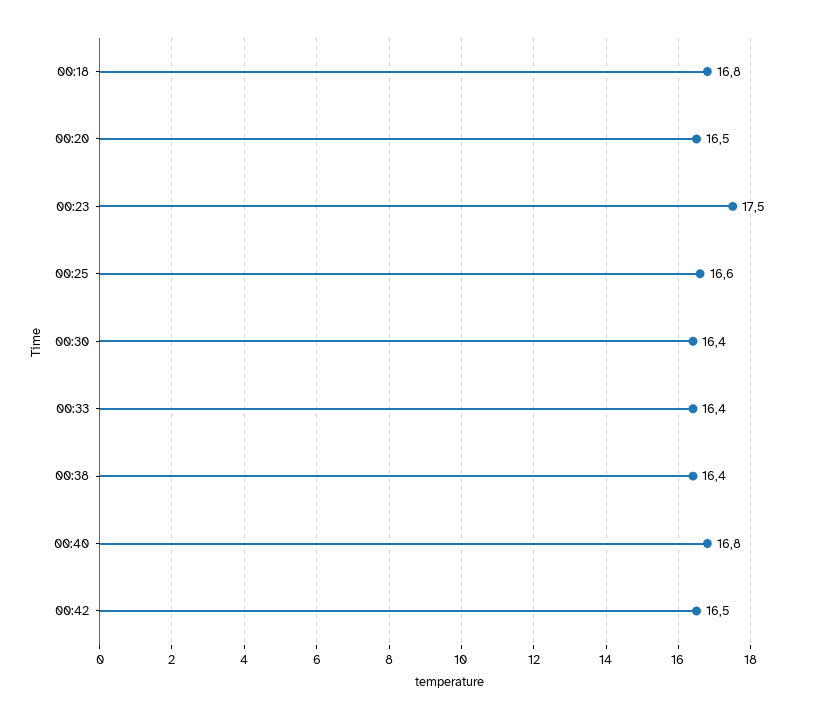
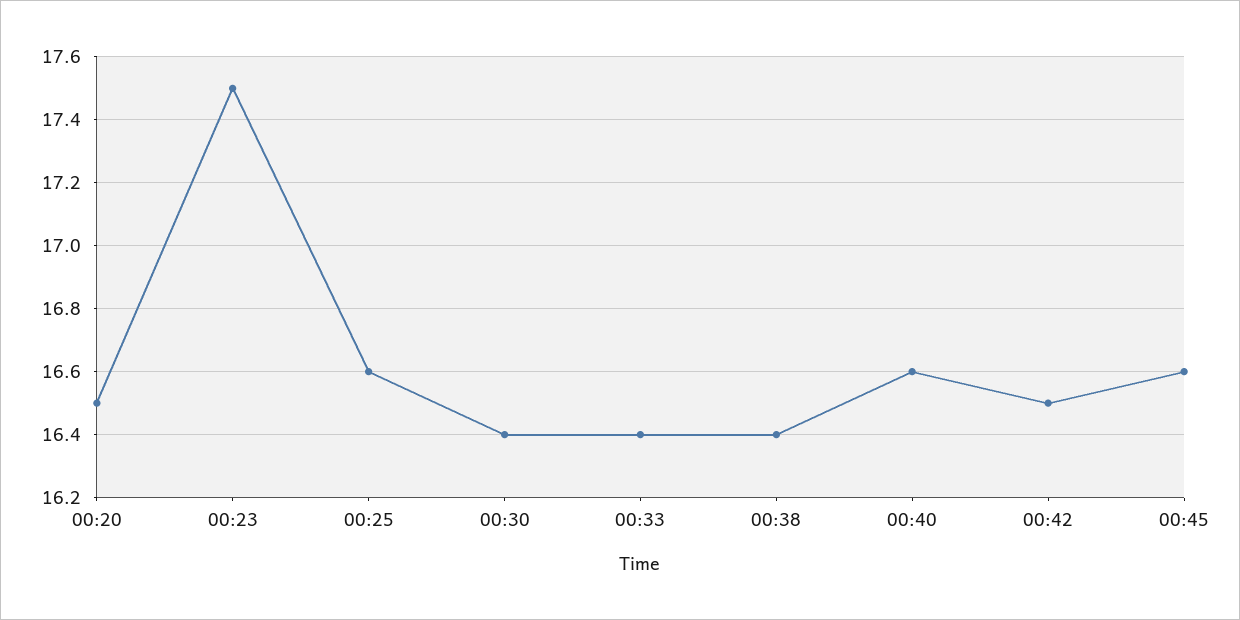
00:18: 16.8 -> none
00:40: 16.8 -> 16.6
00:45: none -> 16.6

